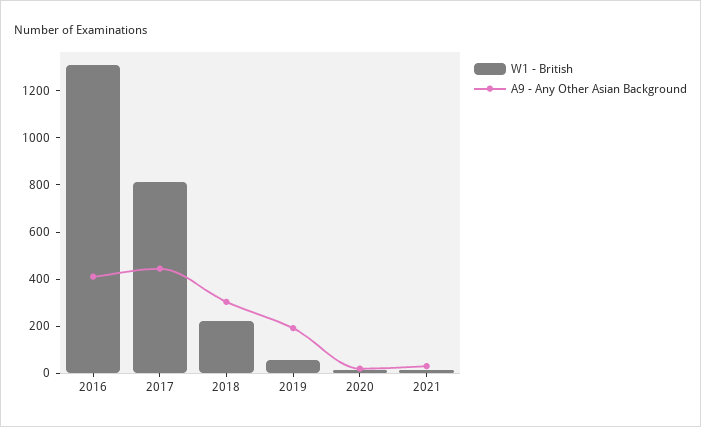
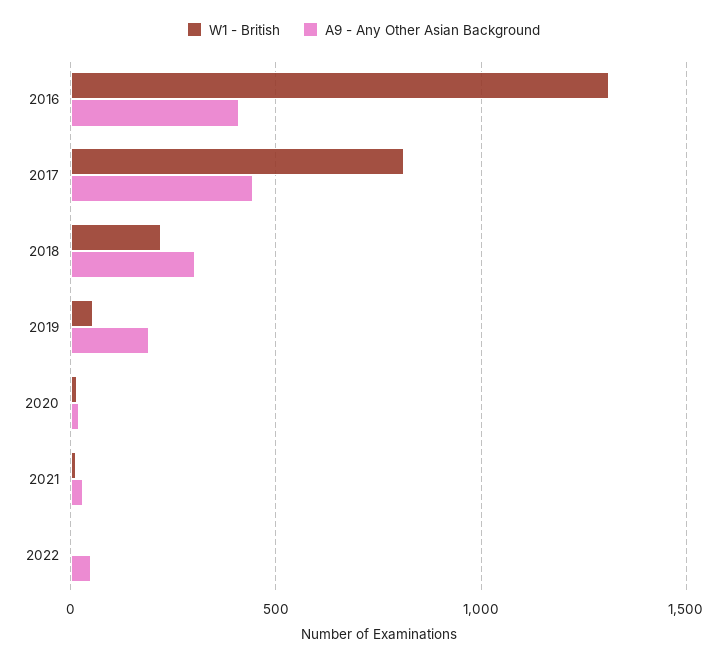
W1 - British, 2022: none -> 0
A9 - Any Other Asian Background, 2022: none -> 50

